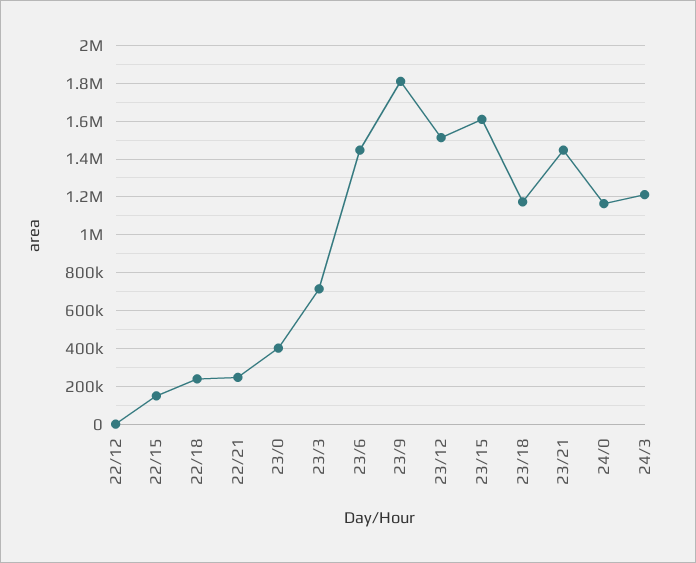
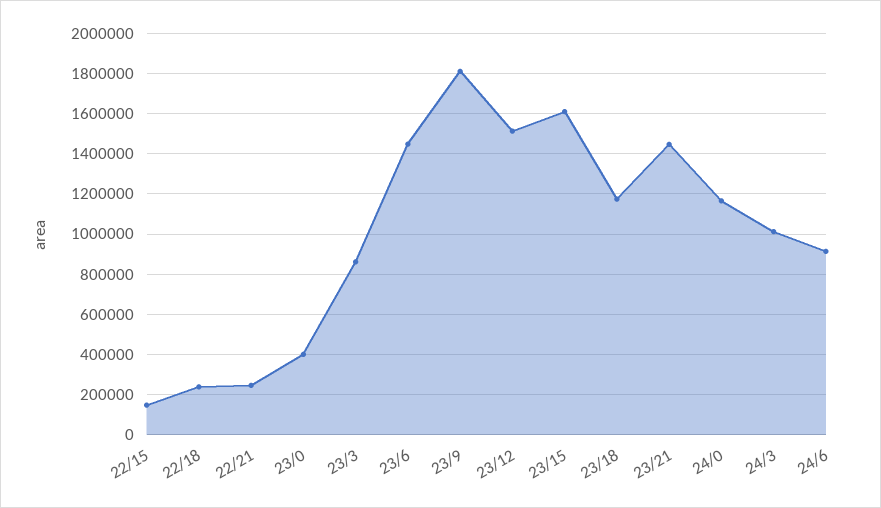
22/12: 0 -> none
23/3: 700000 -> 850000
24/3: 1200000 -> 1000000
24/6: none -> 900000

